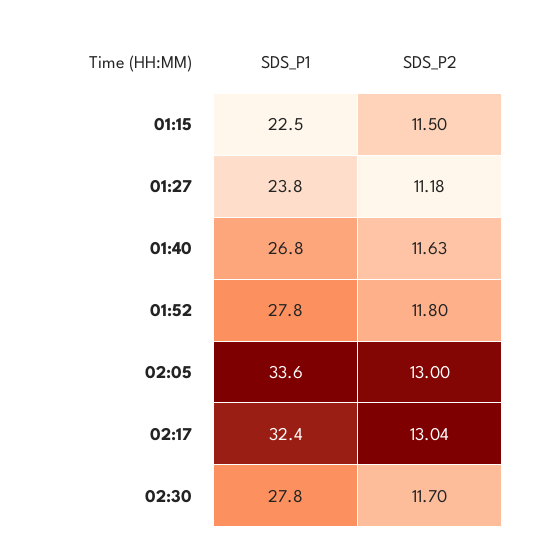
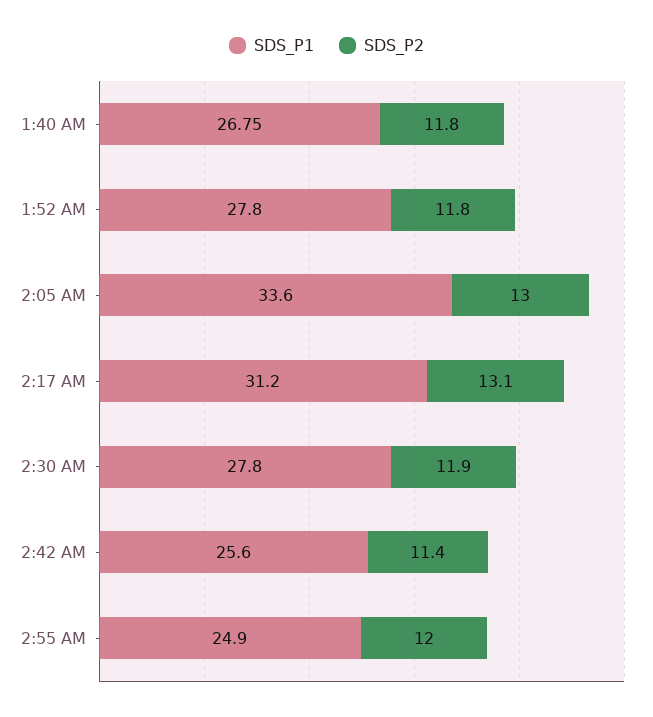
SDS_P1, 01:15: 22.5 -> none
SDS_P2, 01:15: 11.5 -> none
SDS_P1, 01:27: 23.8 -> none
SDS_P2, 01:27: 11.18 -> none
SDS_P2, 01:40: 11.63 -> 11.8
SDS_P1, 02:17: 32.4 -> 31.2
SDS_P2, 02:17: 13.04 -> 13.1
SDS_P2, 02:30: 11.7 -> 11.9
SDS_P1, 2:42 AM: none -> 25.6
SDS_P2, 2:42 AM: none -> 11.4
SDS_P1, 2:55 AM: none -> 24.9
SDS_P2, 2:55 AM: none -> 12

